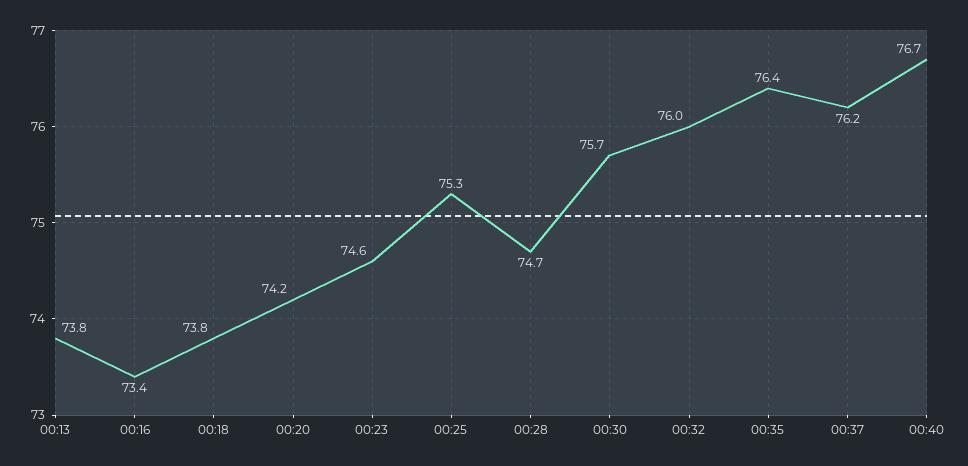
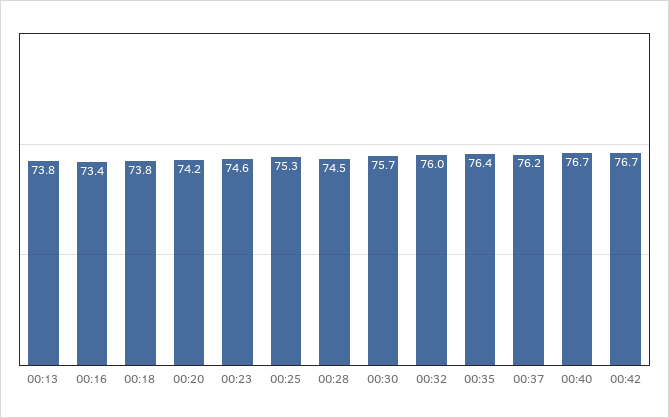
00:28: 74.7 -> 74.5
00:42: none -> 76.7

